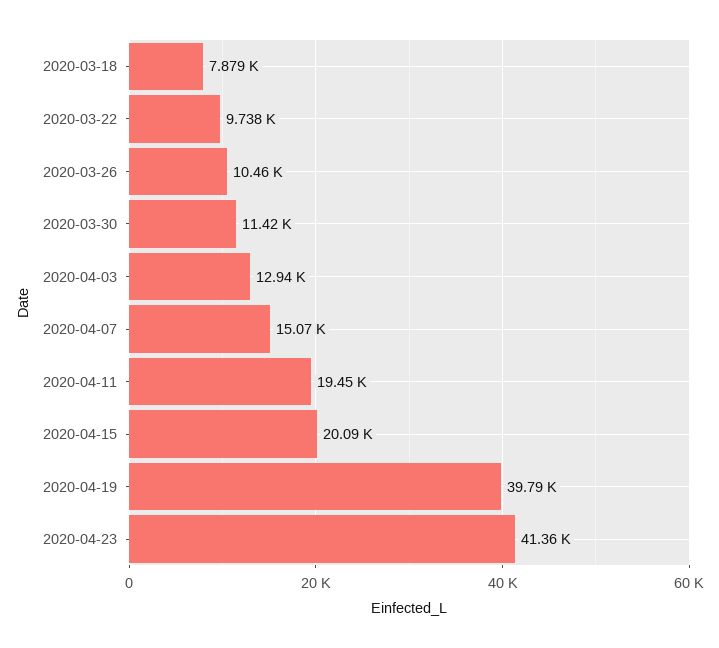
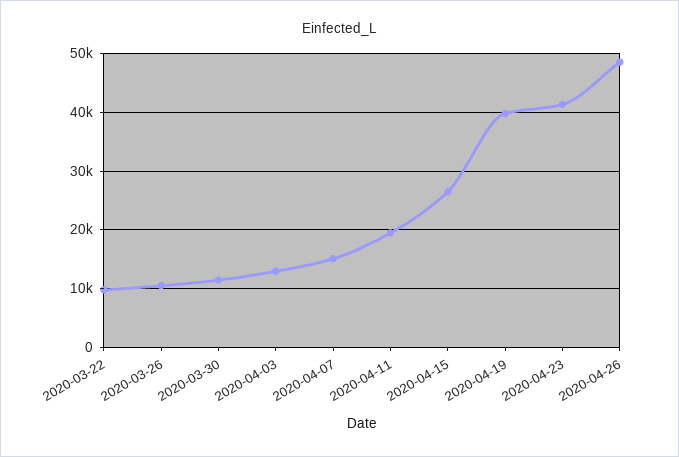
2020-03-18: 7879 -> none
2020-04-15: 20090 -> 26000
2020-04-26: none -> 48000

